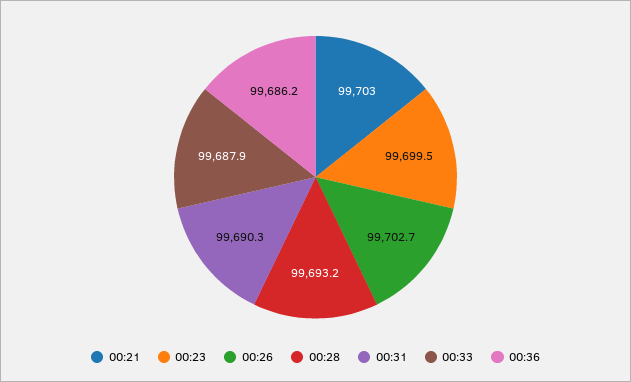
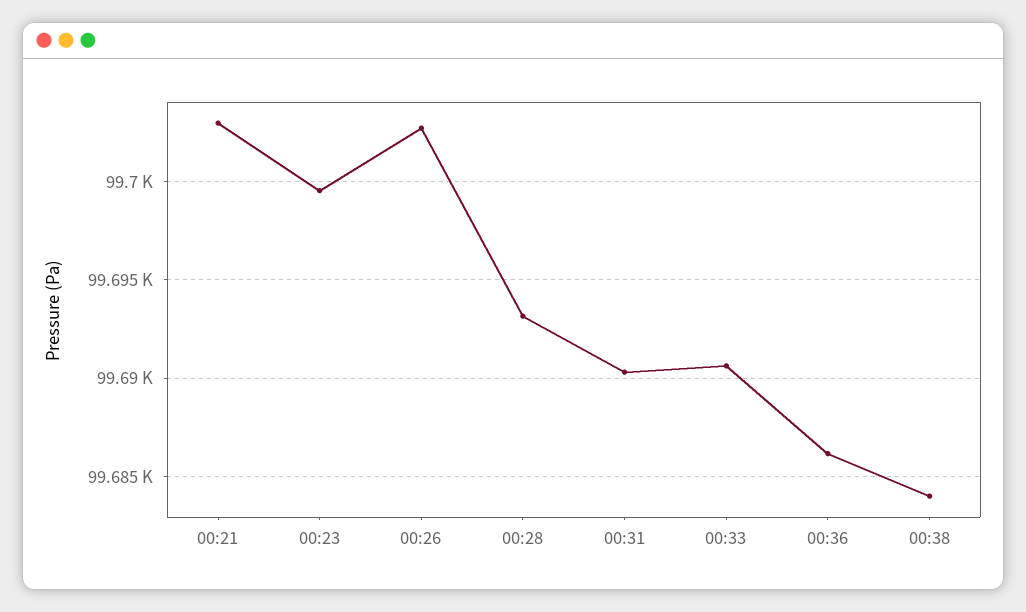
00:33: 99687.9 -> 99690.5
00:38: none -> 99684

